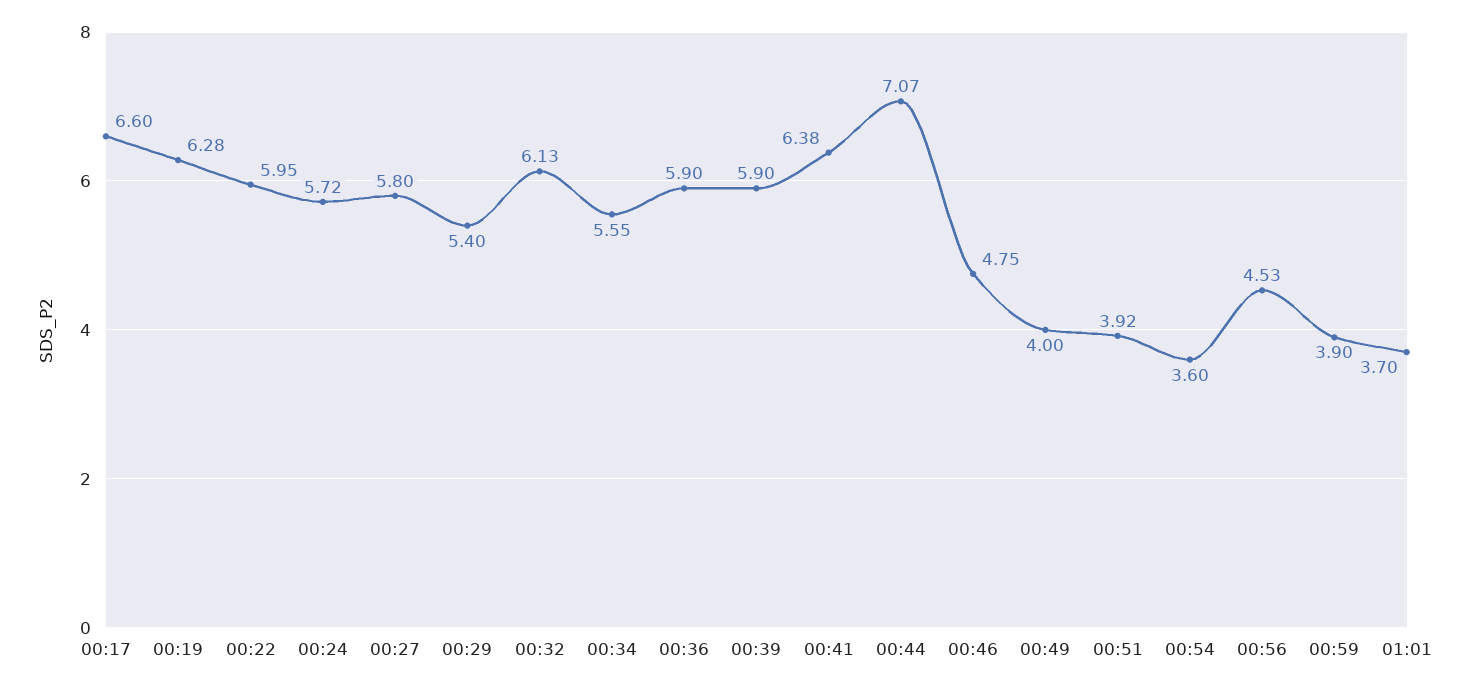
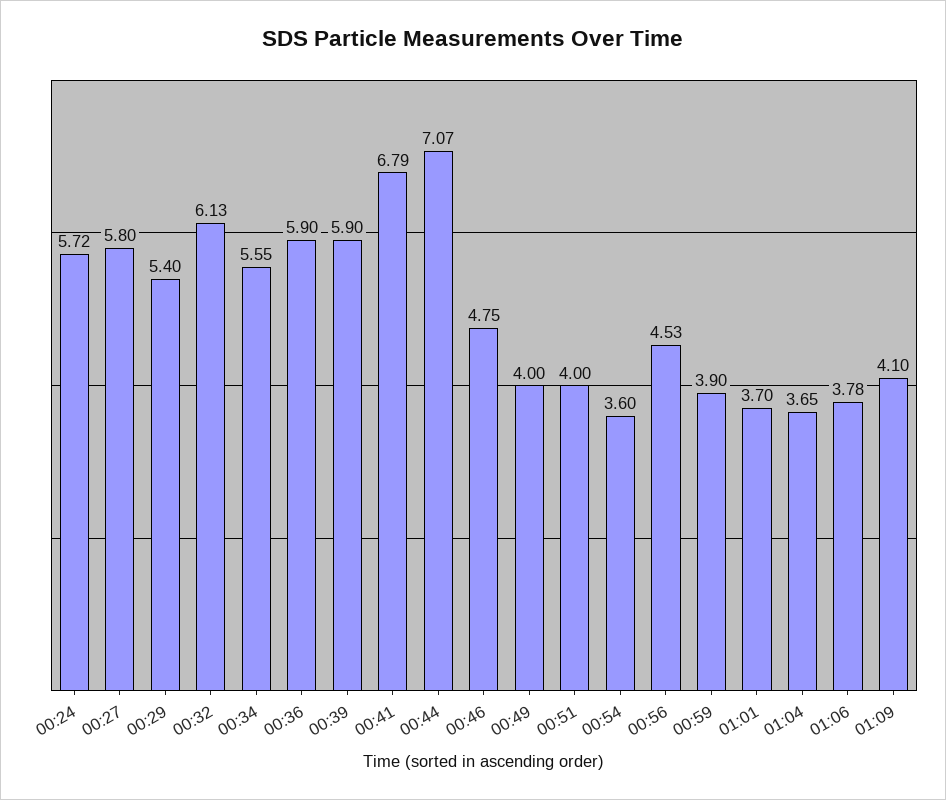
00:17: 6.6 -> none
00:19: 6.28 -> none
00:22: 5.95 -> none
00:41: 6.38 -> 6.79
00:51: 3.92 -> 4
01:04: none -> 3.65
01:06: none -> 3.78
01:09: none -> 4.1

